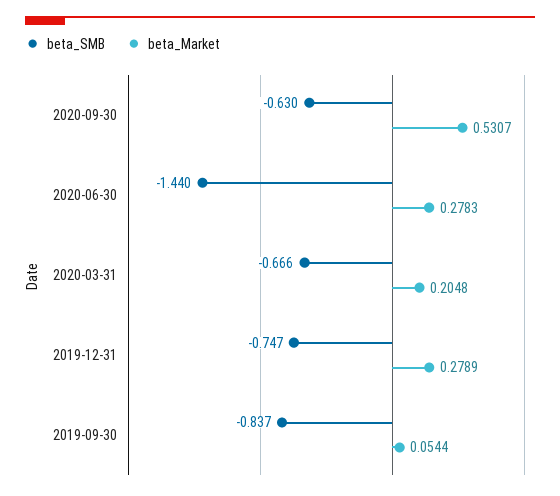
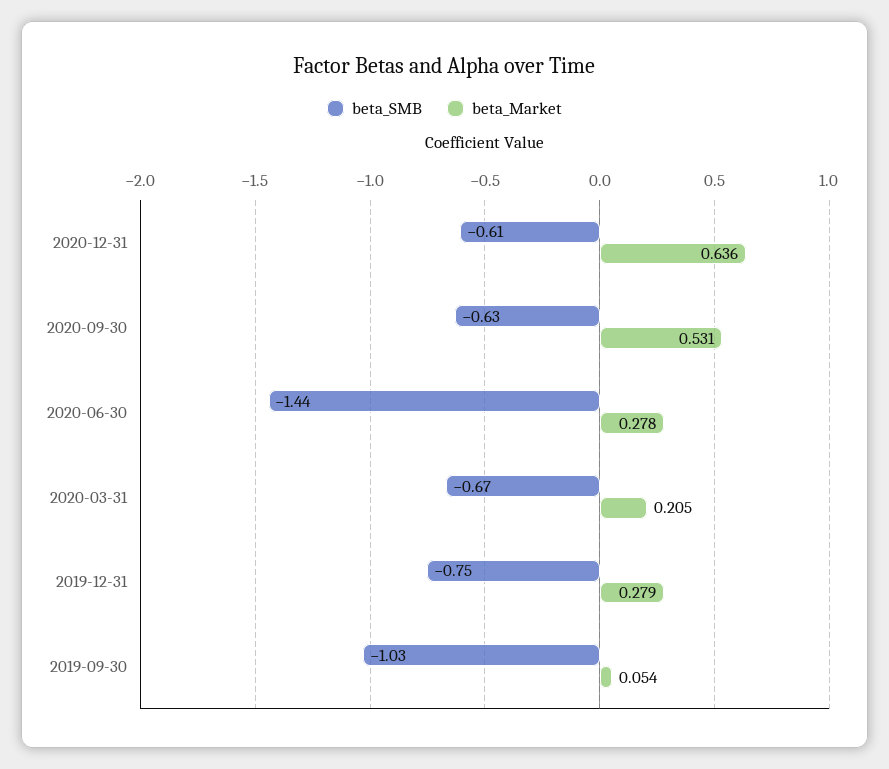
beta_SMB, 2019-09-30: -0.837 -> -1.03
beta_SMB, 2020-12-31: none -> -0.61
beta_Market, 2020-12-31: none -> 0.636

